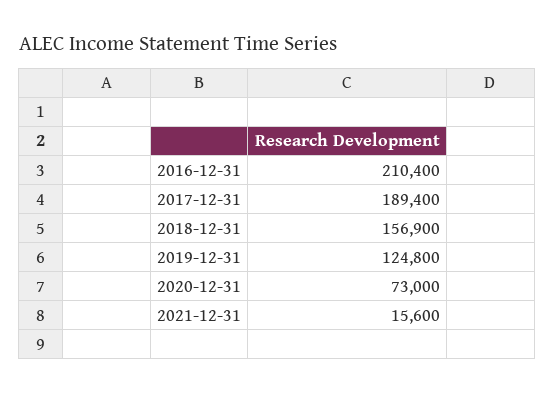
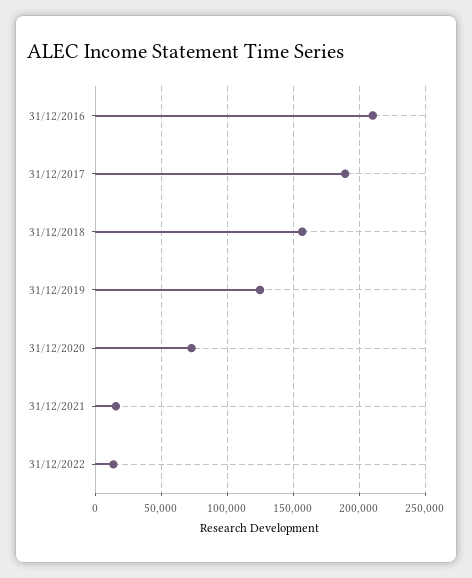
31/12/2022: none -> 15000

